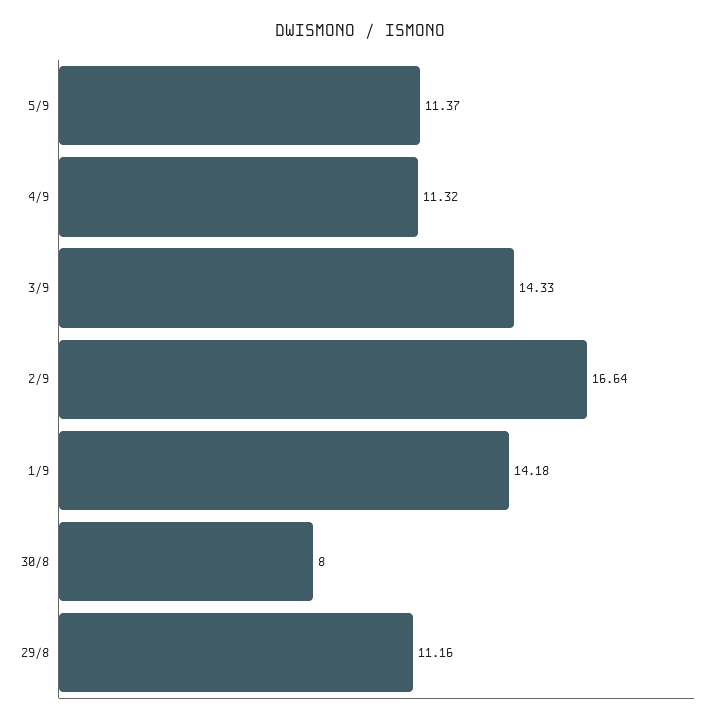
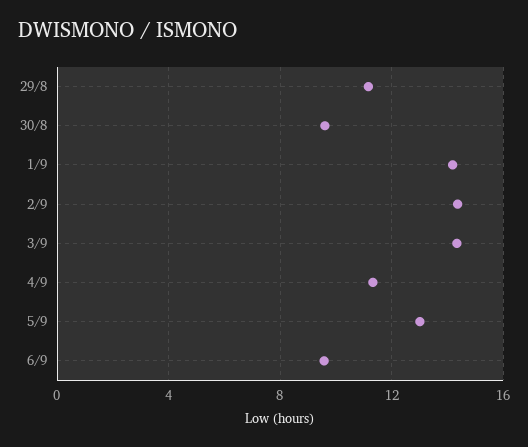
5/9: 11.37 -> 13
2/9: 16.64 -> 14.5
30/8: 8 -> 9.5
6/9: none -> 9.5

